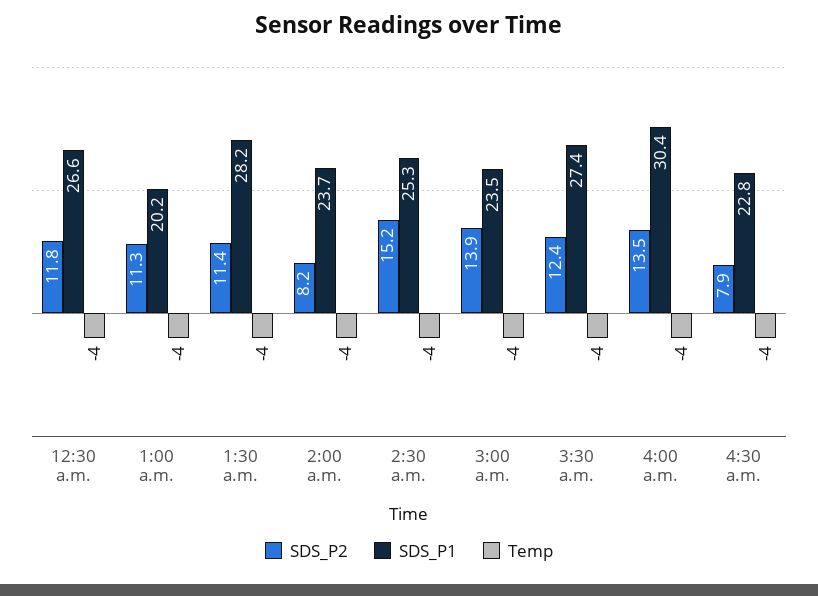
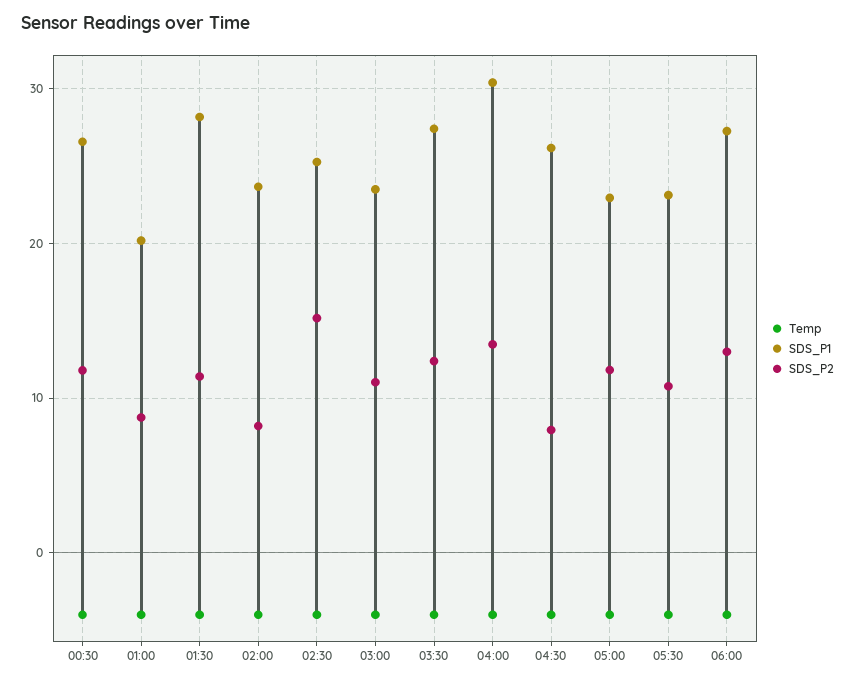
SDS_P2, 1:00 a.m.: 11.3 -> 9
SDS_P2, 3:00 a.m.: 13.9 -> 11
SDS_P1, 4:30 a.m.: 22.8 -> 26
Temp, 05:00: none -> -4
SDS_P1, 05:00: none -> 23
SDS_P2, 05:00: none -> 12
Temp, 05:30: none -> -4
SDS_P1, 05:30: none -> 23
SDS_P2, 05:30: none -> 11
Temp, 06:00: none -> -4
SDS_P1, 06:00: none -> 27
SDS_P2, 06:00: none -> 13

